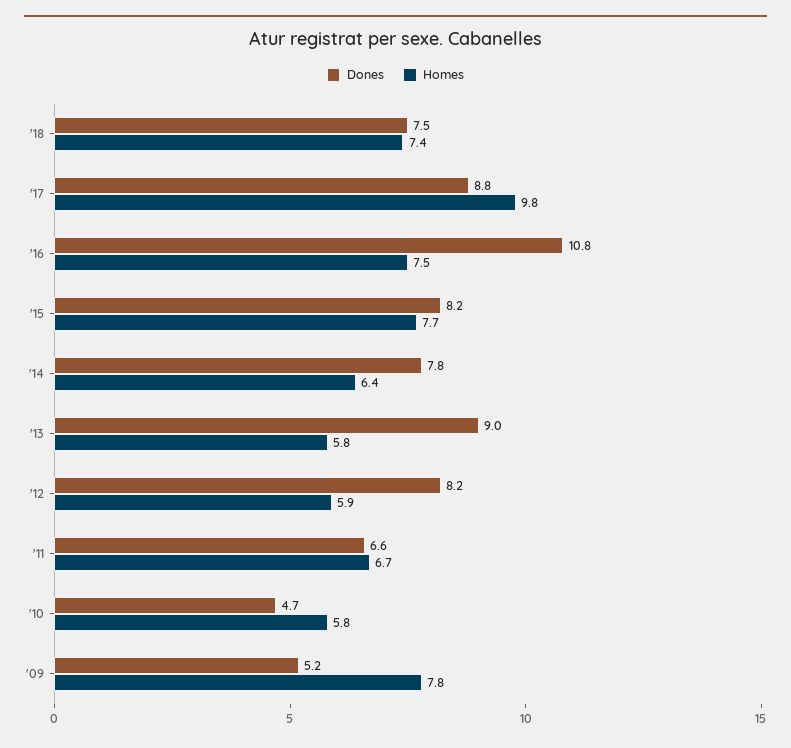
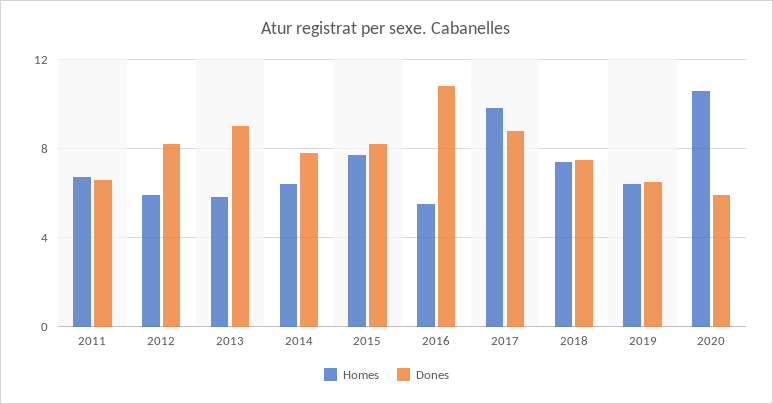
Homes, '16: 7.5 -> 5.5
Dones, '10: 4.7 -> none
Homes, '10: 5.8 -> none
Dones, '09: 5.2 -> none
Homes, '09: 7.8 -> none
Homes, 2019: none -> 6.5
Dones, 2019: none -> 6.5
Homes, 2020: none -> 10.5
Dones, 2020: none -> 6

